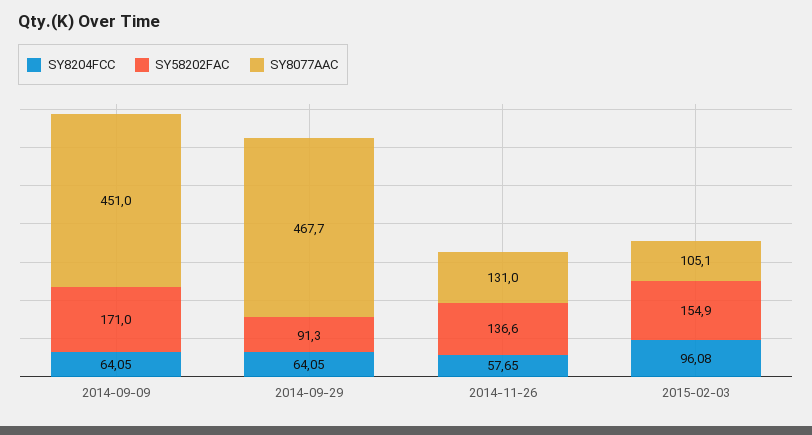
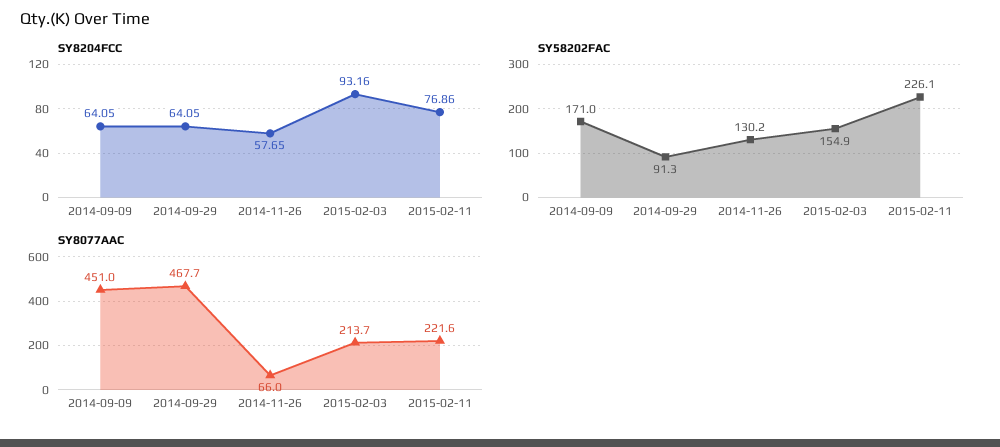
SY58202FAC, 2014-11-26: 136.6 -> 130.2
SY8077AAC, 2014-11-26: 131 -> 66
SY8204FCC, 2015-02-03: 96.08 -> 93.16
SY8077AAC, 2015-02-03: 105.1 -> 213.7
SY8204FCC, 2015-02-11: none -> 76.86
SY58202FAC, 2015-02-11: none -> 226.1
SY8077AAC, 2015-02-11: none -> 221.6

